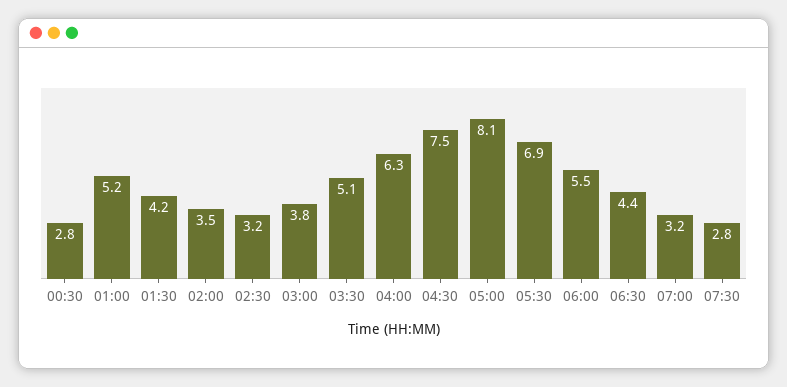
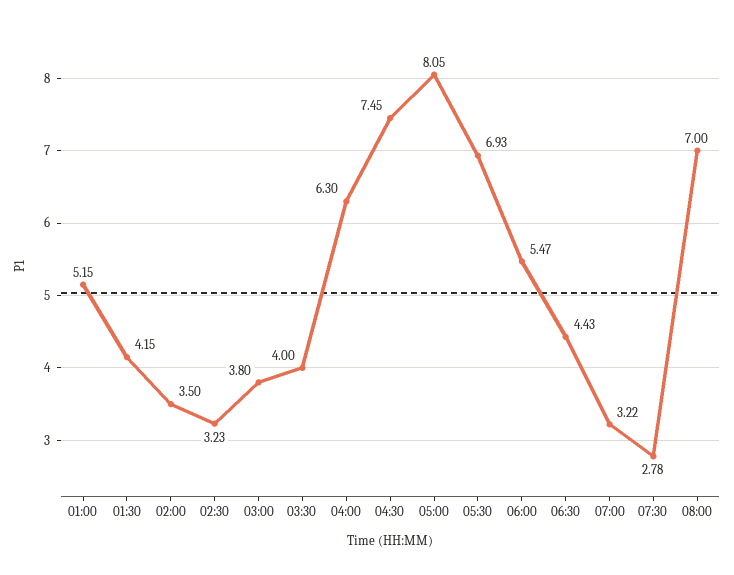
00:30: 2.8 -> none
03:30: 5.1 -> 4
08:00: none -> 7

